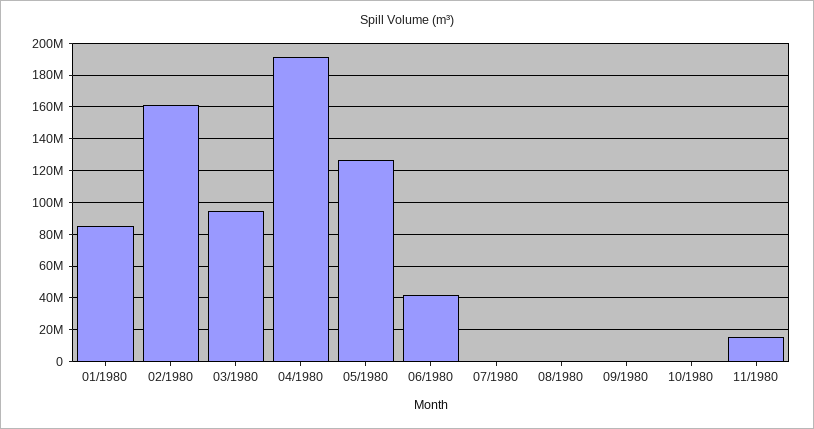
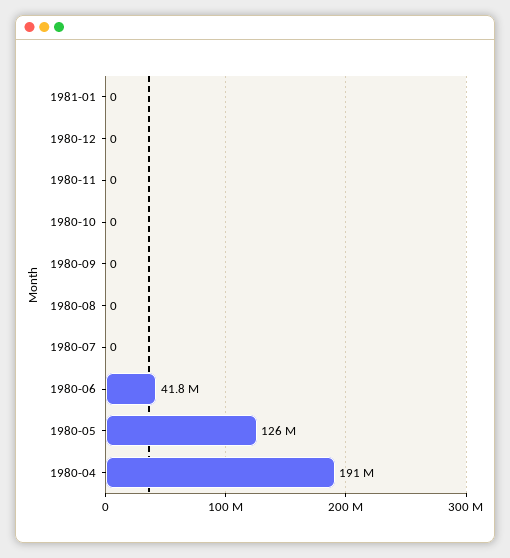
01/1980: 85000000 -> none
02/1980: 160000000 -> none
03/1980: 95000000 -> none
11/1980: 15000000 -> 0
1981-01: none -> 0
1980-12: none -> 0

